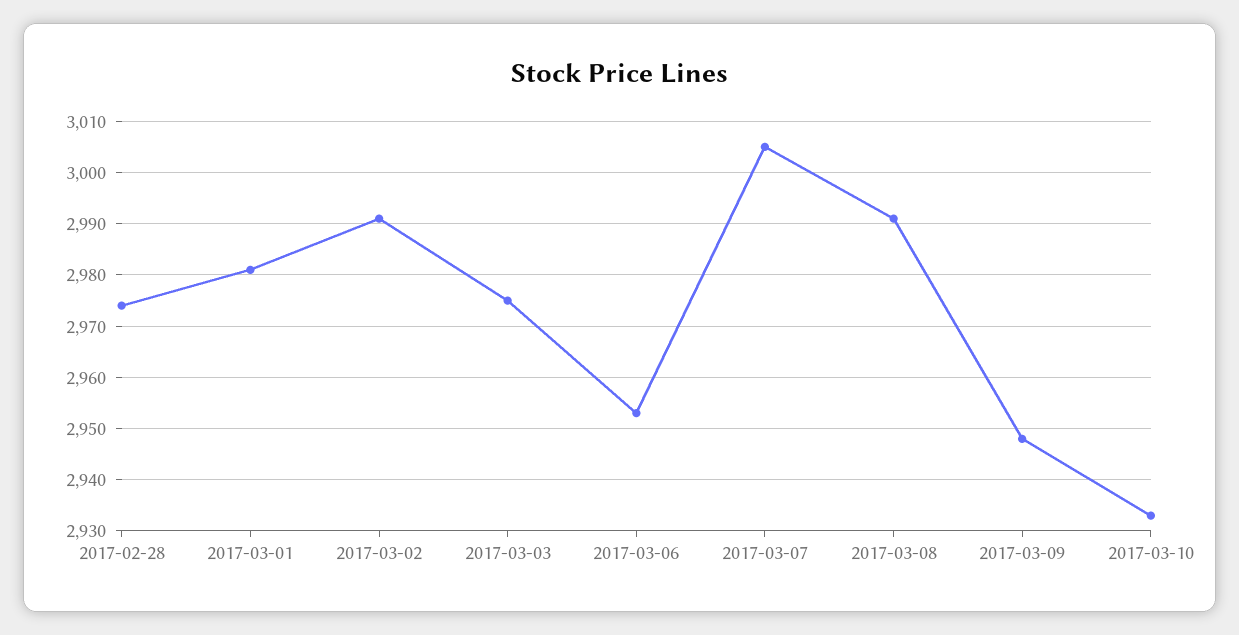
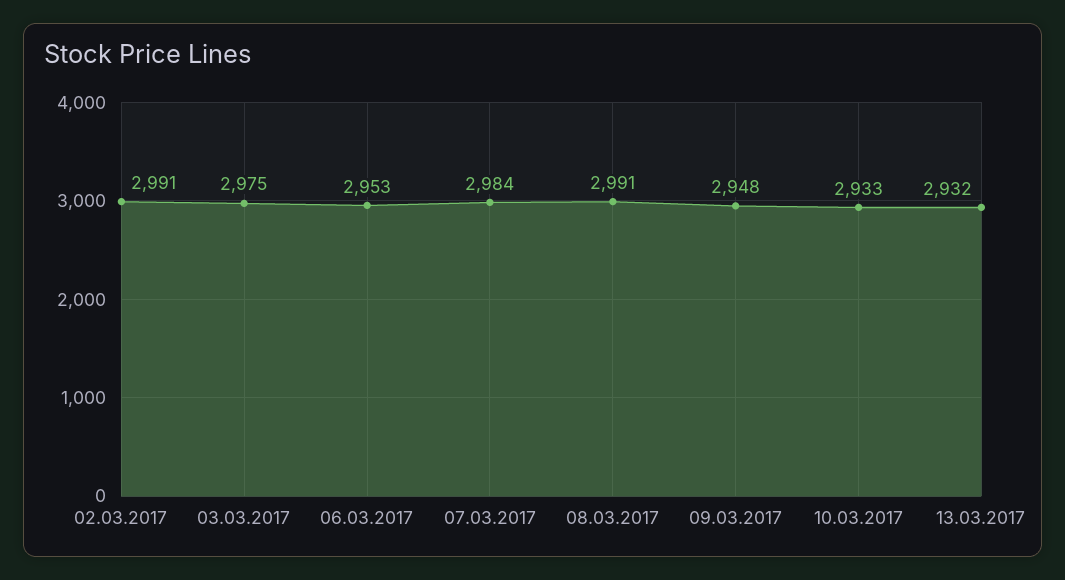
2017-02-28: 2975 -> none
2017-03-01: 2980 -> none
2017-03-07: 3005 -> 2984
13.03.2017: none -> 2932

